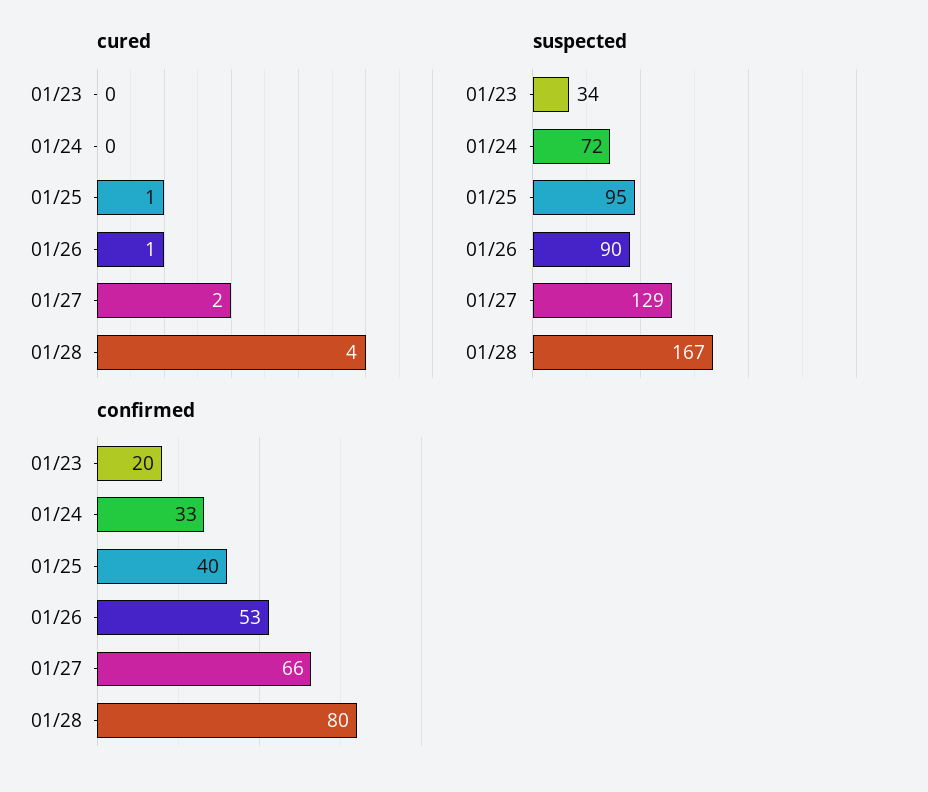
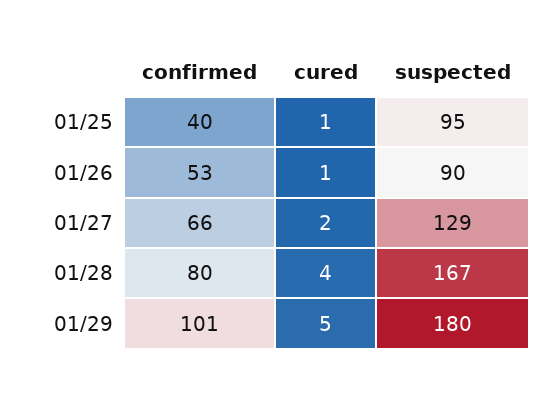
cured, 01/23: 0 -> none
cured, 01/24: 0 -> none
suspected, 01/23: 34 -> none
suspected, 01/24: 72 -> none
confirmed, 01/23: 20 -> none
confirmed, 01/24: 33 -> none
confirmed, 01/29: none -> 101
cured, 01/29: none -> 5
suspected, 01/29: none -> 180

